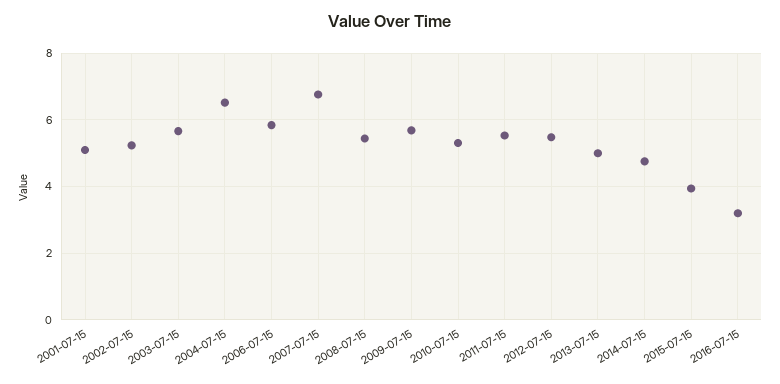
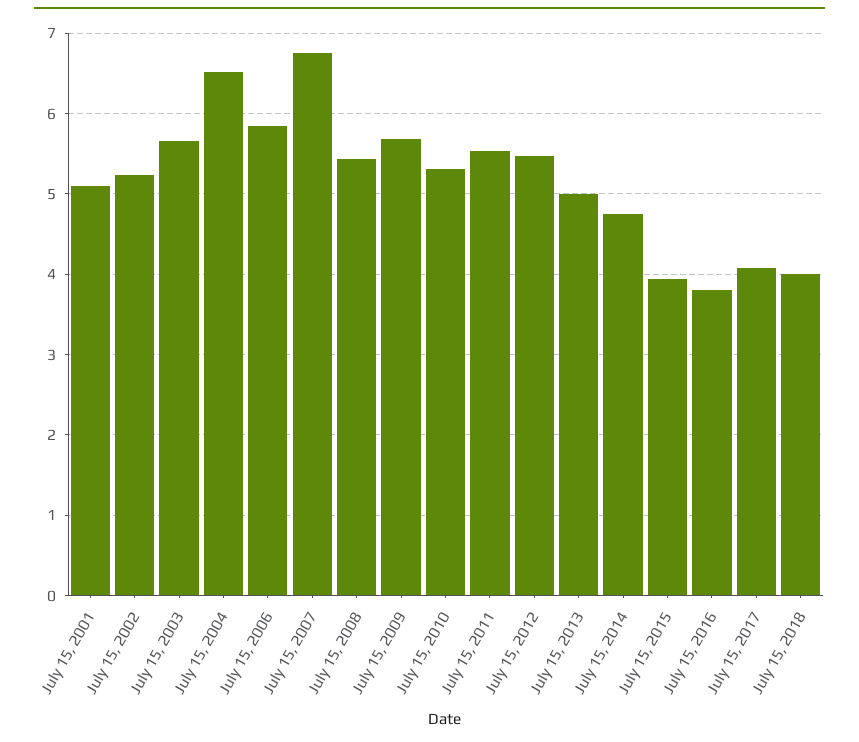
2016-07-15: 3.2 -> 3.8
July 15, 2017: none -> 4.1
July 15, 2018: none -> 4

